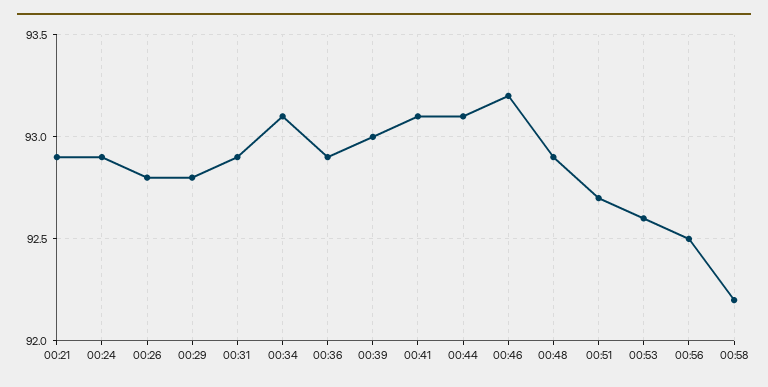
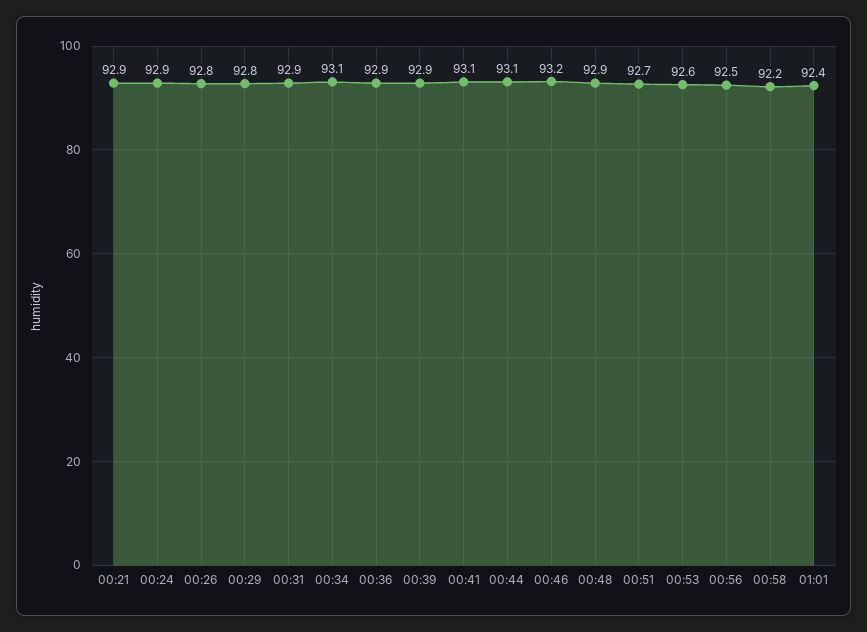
00:39: 93 -> 92.9
01:01: none -> 92.4

